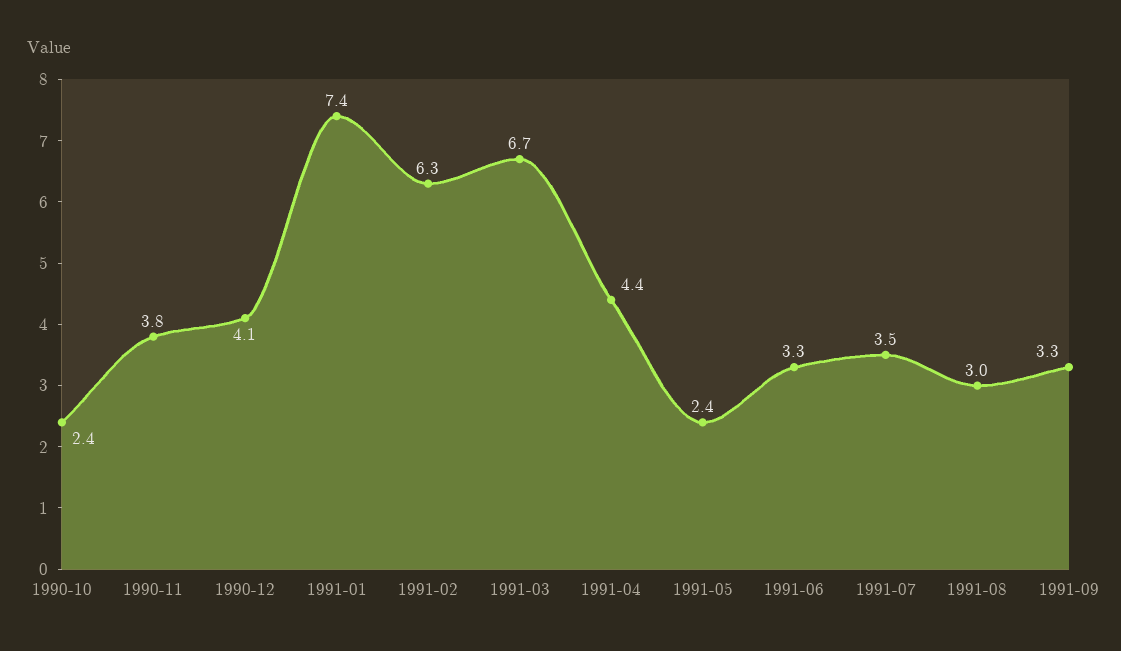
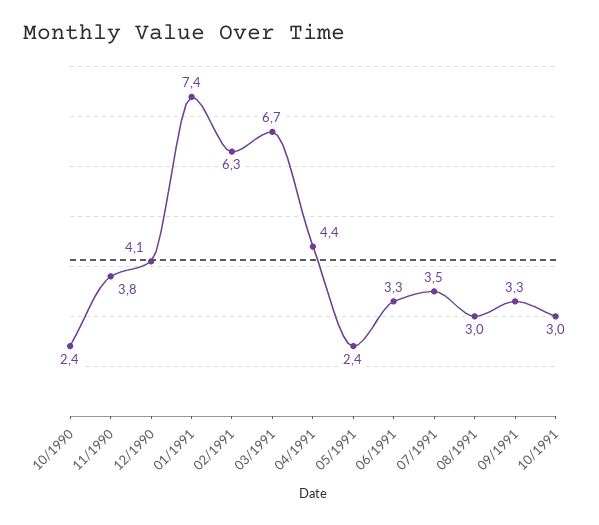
10/1991: none -> 3

